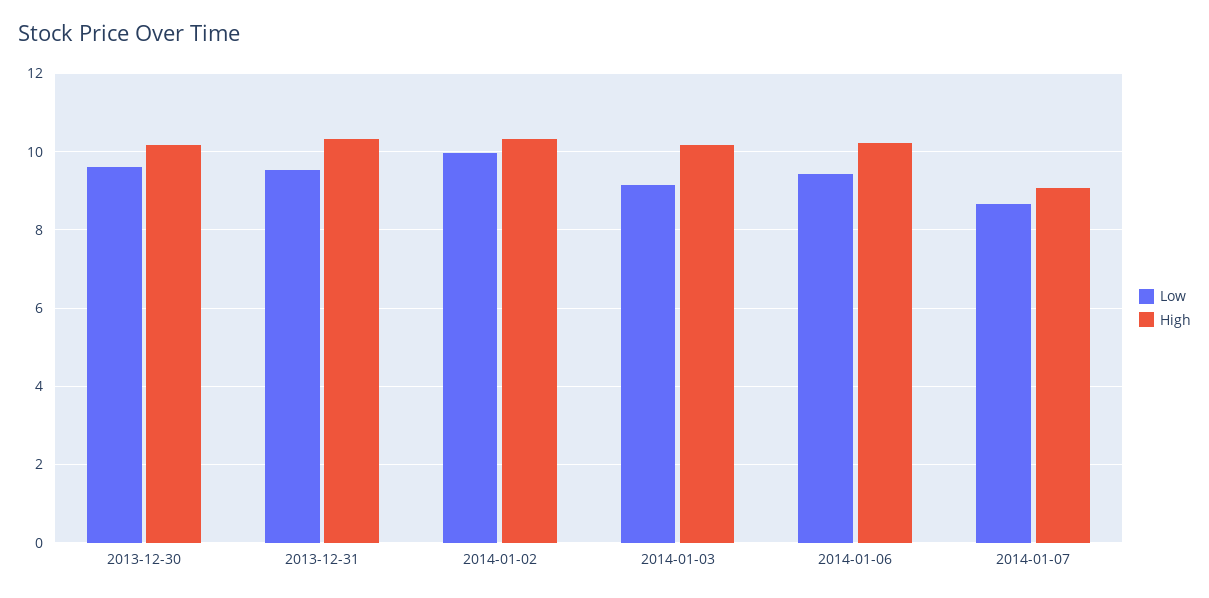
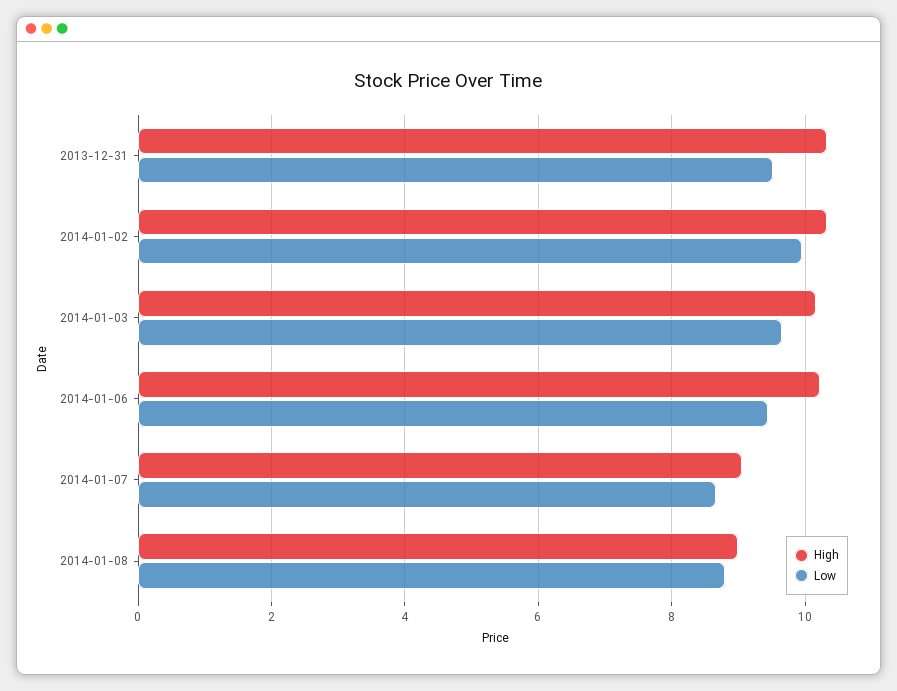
Low, 2013-12-30: 9.6 -> none
High, 2013-12-30: 10.2 -> none
Low, 2014-01-03: 9.2 -> 9.6
High, 2014-01-08: none -> 9
Low, 2014-01-08: none -> 8.8

